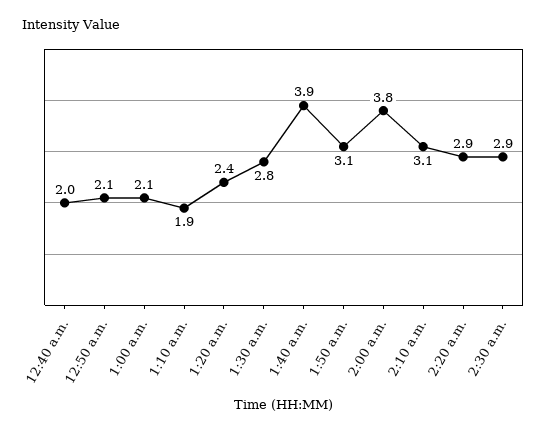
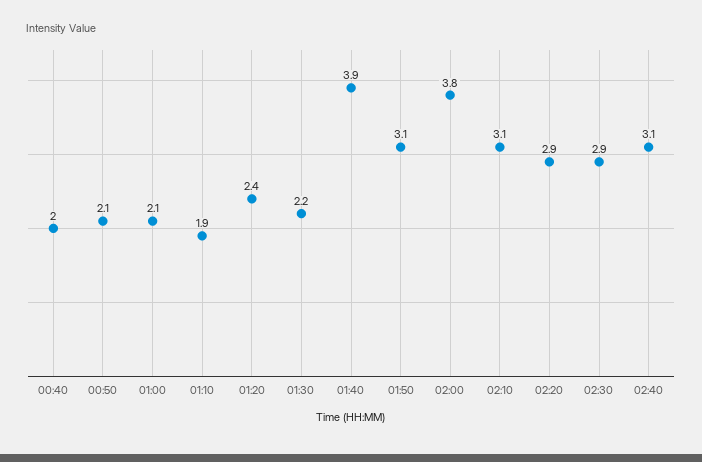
1:30 a.m.: 2.8 -> 2.2
02:40: none -> 3.1

